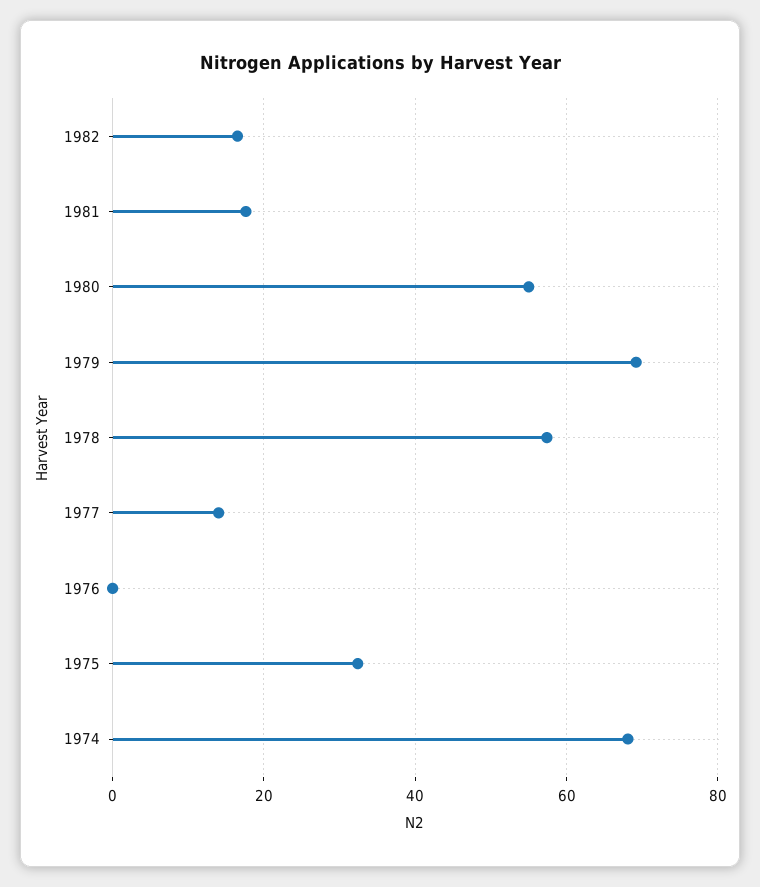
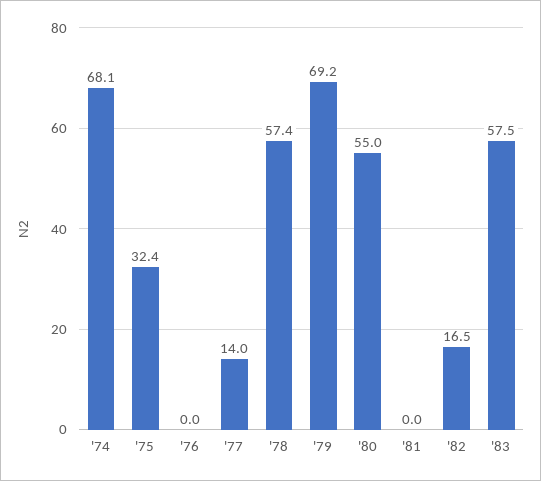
1981: 18 -> 0
'83: none -> 57.5

